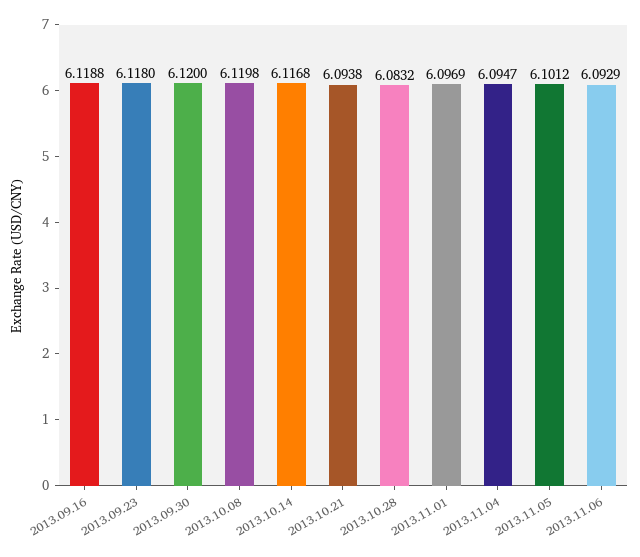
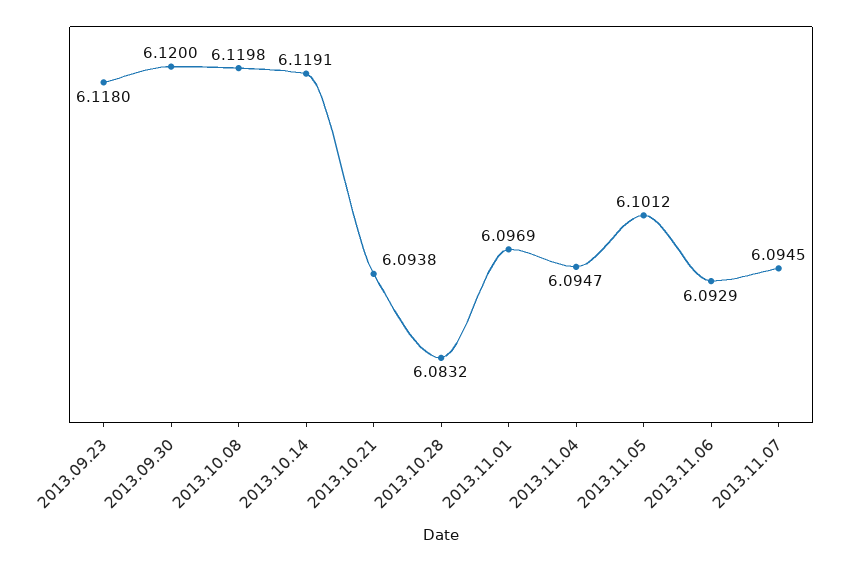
2013.09.16: 6.1188 -> none
2013.10.14: 6.1168 -> 6.1191
2013.11.07: none -> 6.0945

